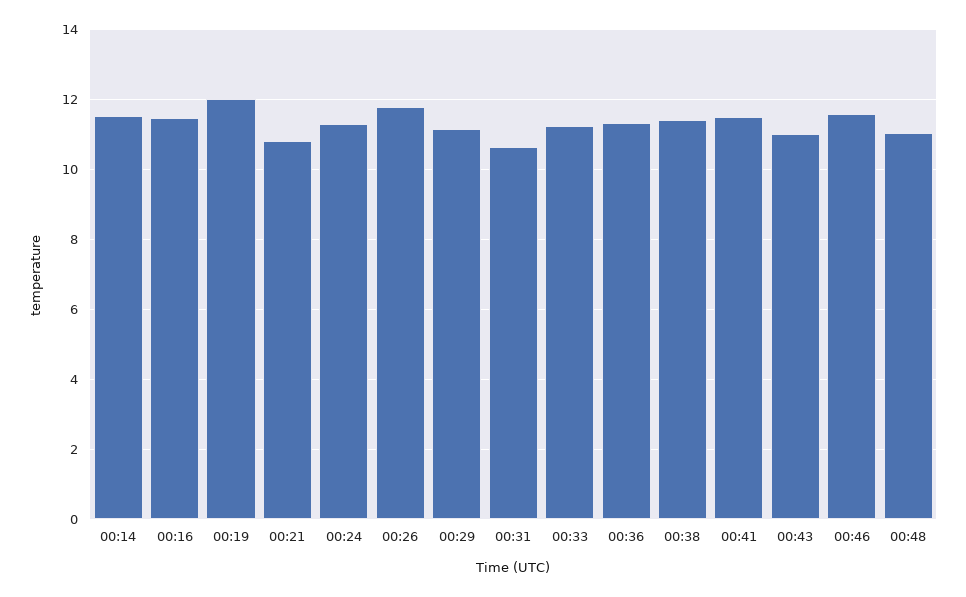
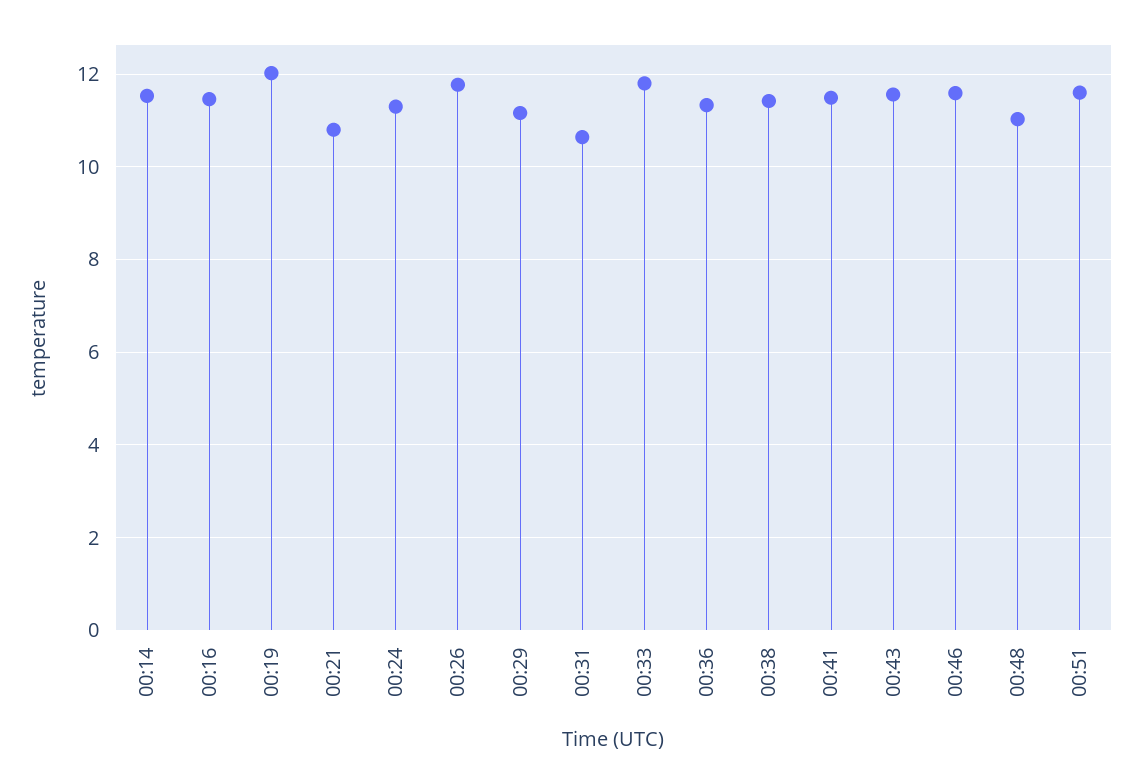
00:33: 11.2 -> 11.8
00:43: 11 -> 11.6
00:51: none -> 11.6

